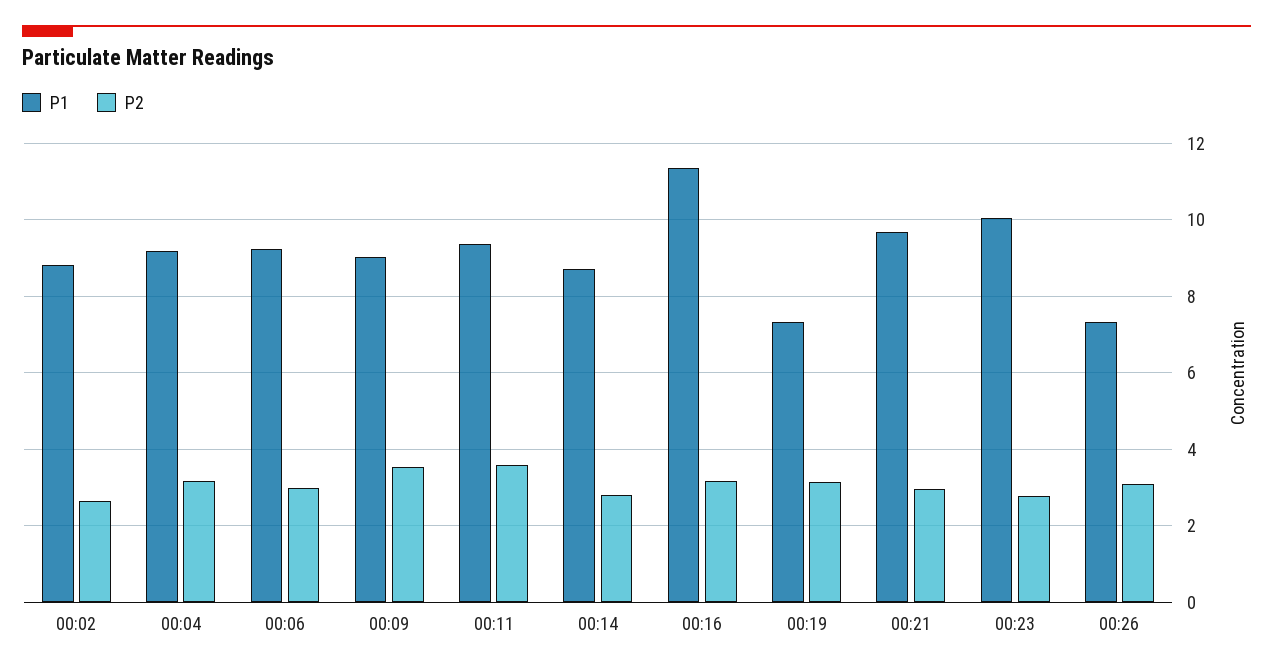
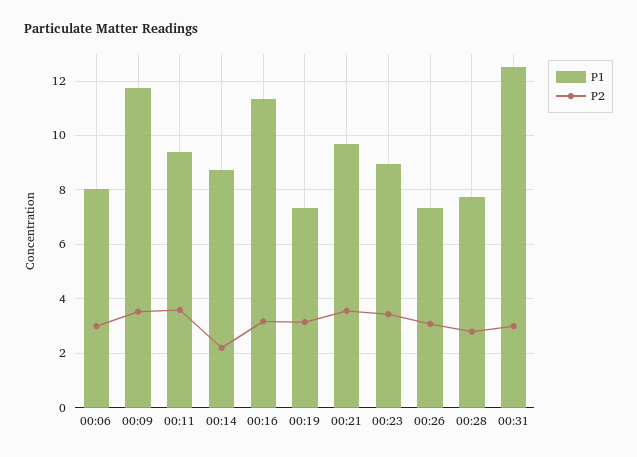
P1, 00:02: 8.8 -> none
P2, 00:02: 2.6 -> none
P1, 00:04: 9.2 -> none
P2, 00:04: 3.2 -> none
P1, 00:06: 9.2 -> 8
P1, 00:09: 9 -> 11.75
P2, 00:14: 2.8 -> 2.25
P2, 00:21: 3 -> 3.5
P1, 00:23: 10 -> 9
P2, 00:23: 2.8 -> 3.5
P1, 00:28: none -> 7.75
P2, 00:28: none -> 2.75
P1, 00:31: none -> 12.5
P2, 00:31: none -> 3

